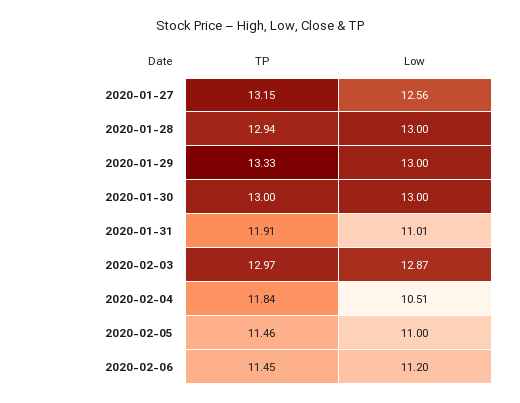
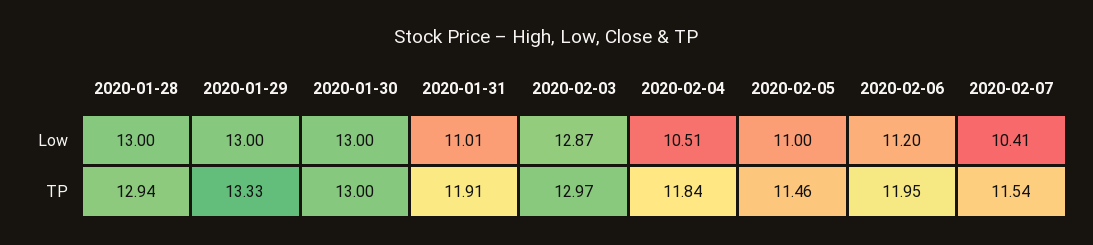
TP, 2020-01-27: 13.15 -> none
Low, 2020-01-27: 12.56 -> none
TP, 2020-02-06: 11.45 -> 11.95
Low, 2020-02-07: none -> 10.41
TP, 2020-02-07: none -> 11.54

